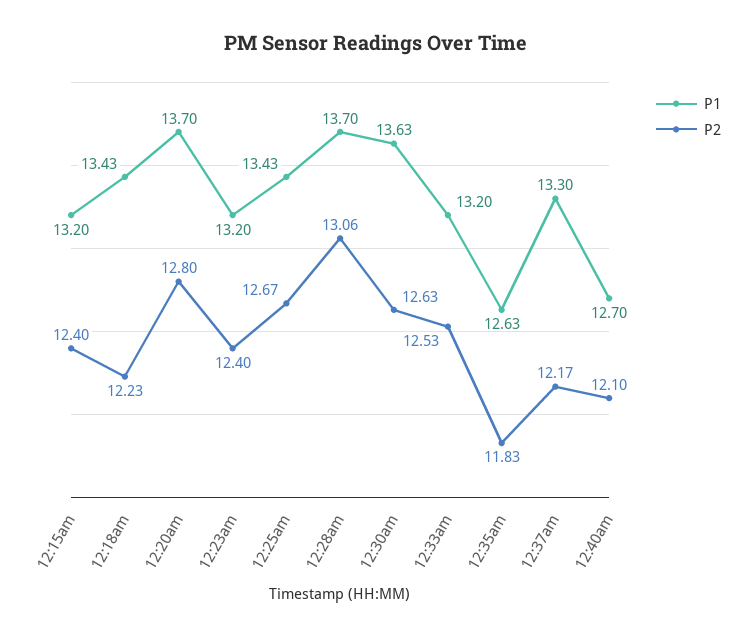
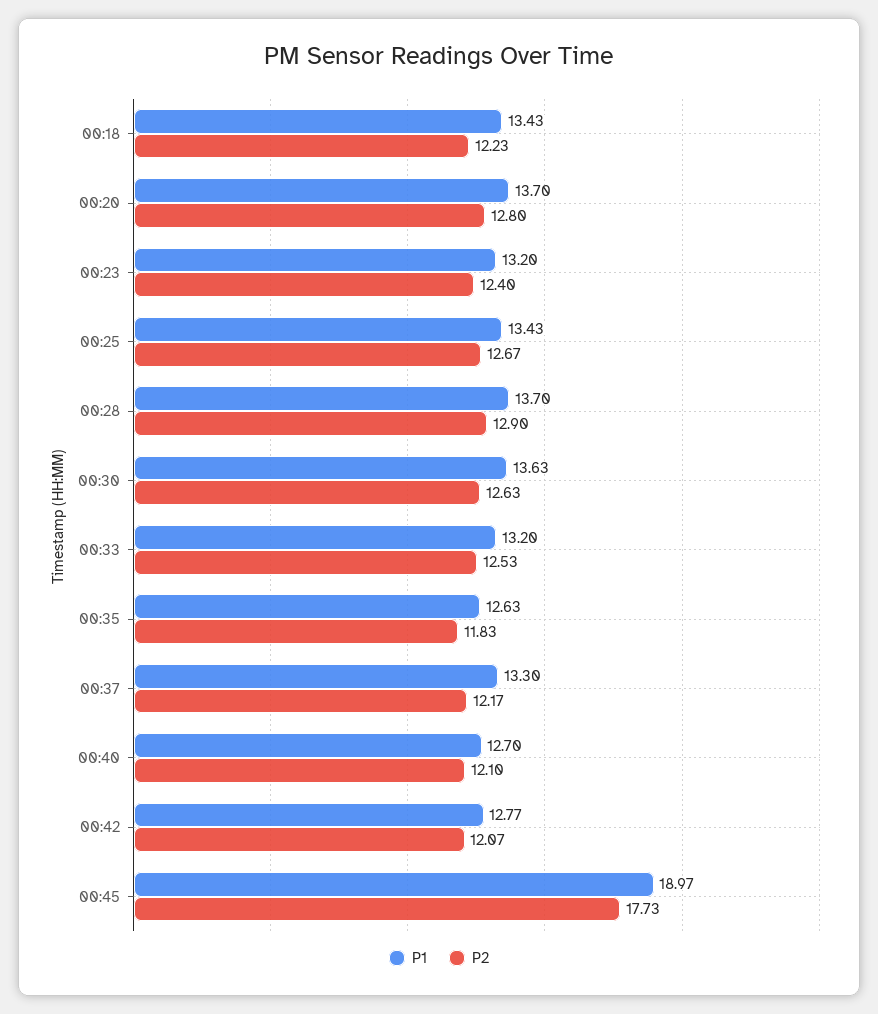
P1, 12:15am: 13.2 -> none
P2, 12:15am: 12.4 -> none
P2, 12:28am: 13.06 -> 12.9
P1, 00:42: none -> 12.77
P2, 00:42: none -> 12.07
P1, 00:45: none -> 18.97
P2, 00:45: none -> 17.73

